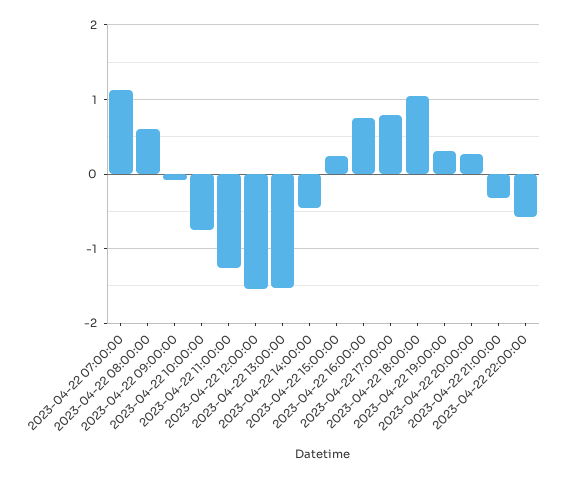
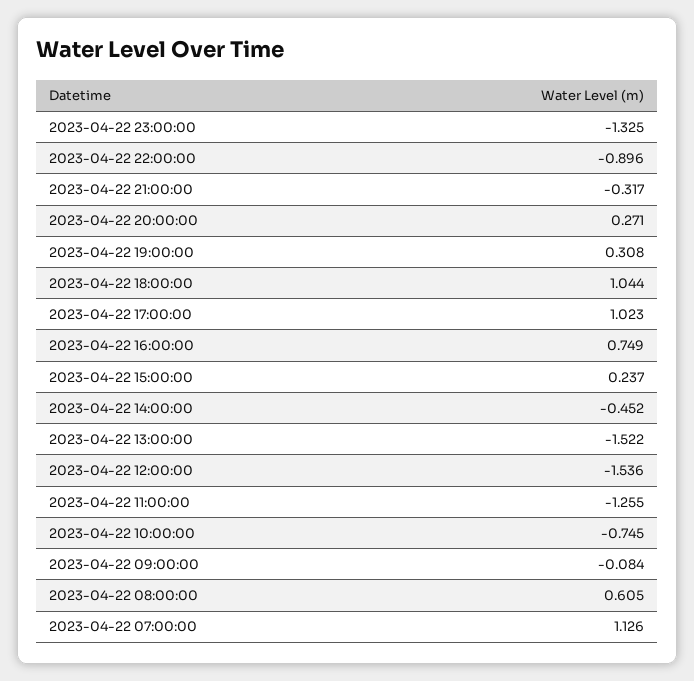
2023-04-22 17:00:00: 0.8 -> 1.023
2023-04-22 22:00:00: -0.6 -> -0.896
2023-04-22 23:00:00: none -> -1.325

